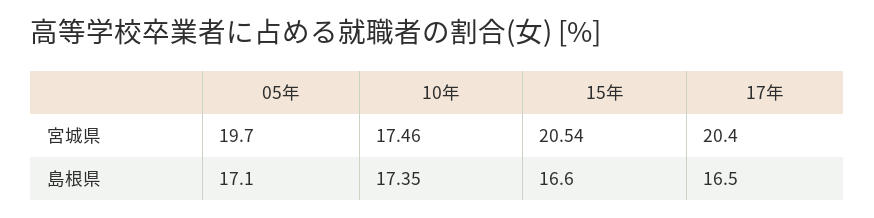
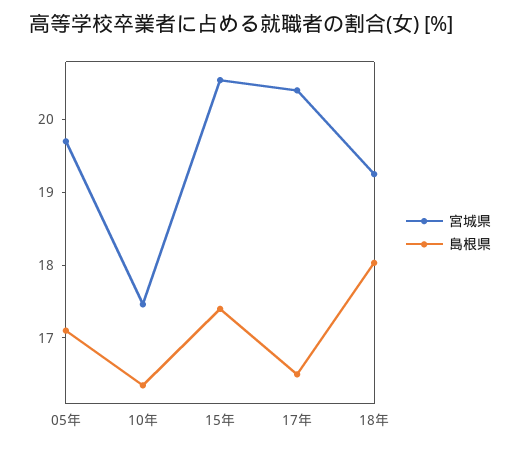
島根県, 10年: 17.35 -> 16.4
島根県, 15年: 16.6 -> 17.4
宮城県, 18年: none -> 19.2
島根県, 18年: none -> 18

